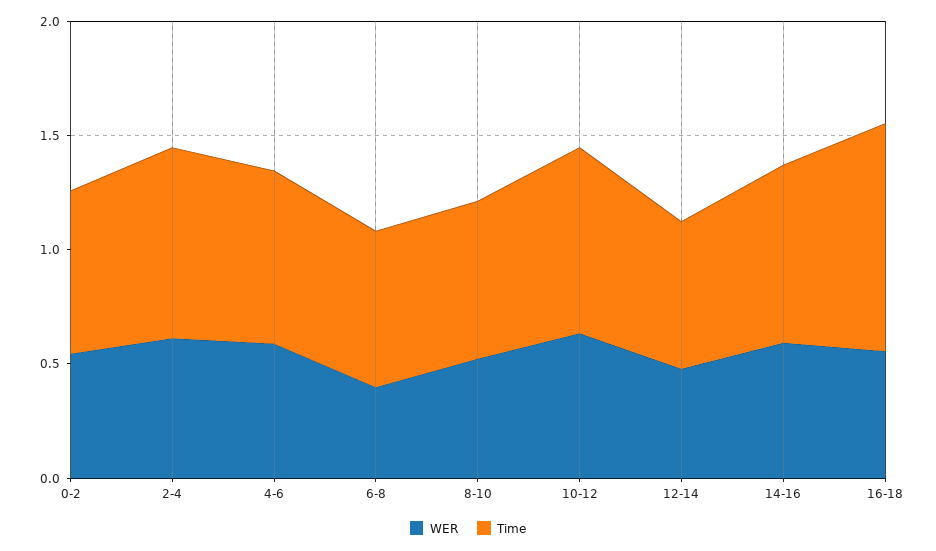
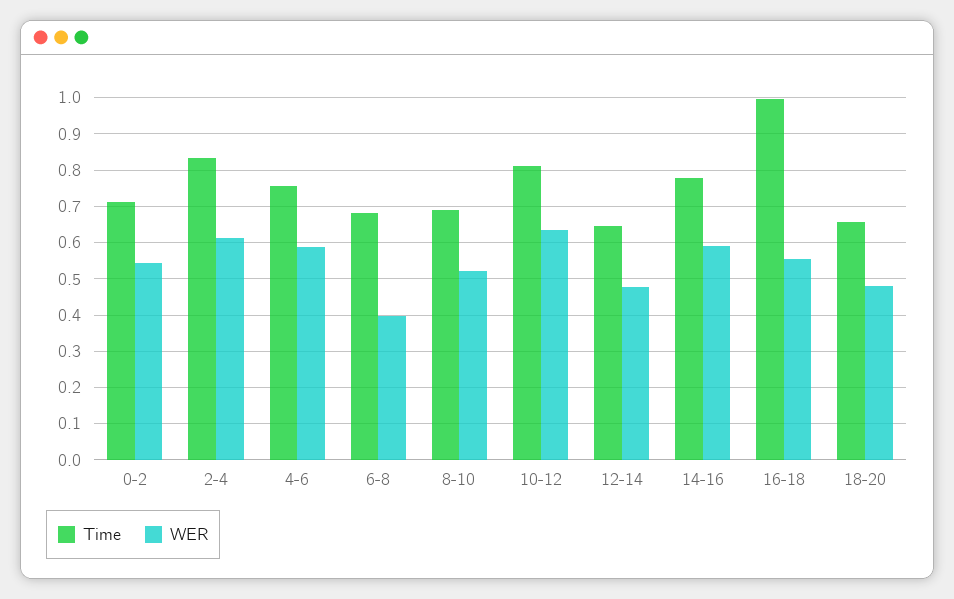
Time, 18-20: none -> 0.66
WER, 18-20: none -> 0.48

